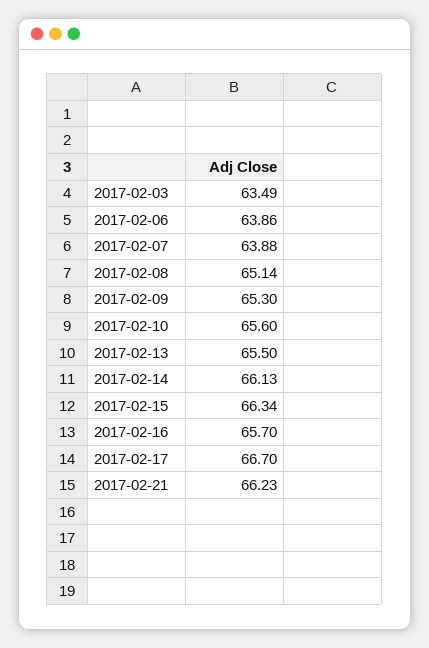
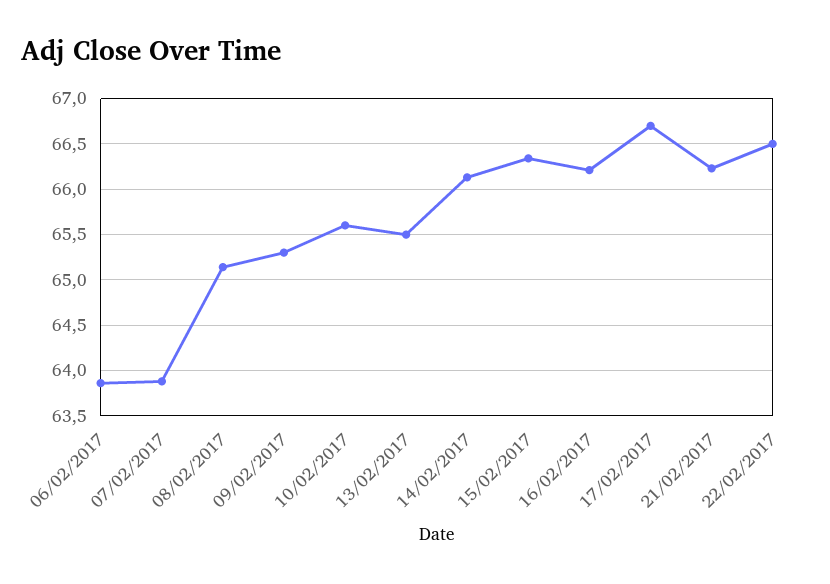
2017-02-03: 63.49 -> none
2017-02-16: 65.7 -> 66.2
22/02/2017: none -> 66.5

